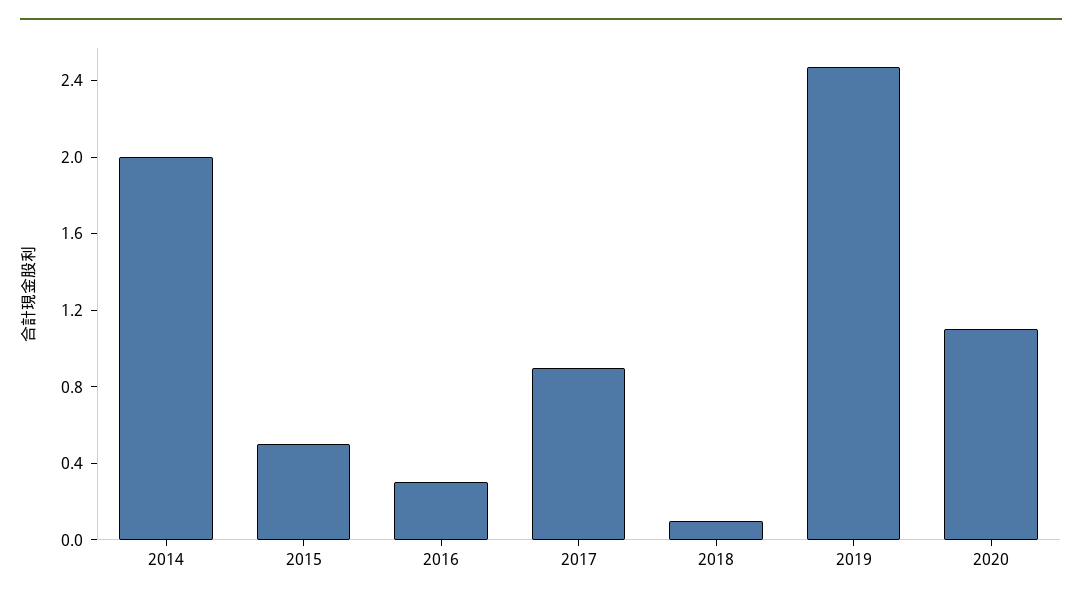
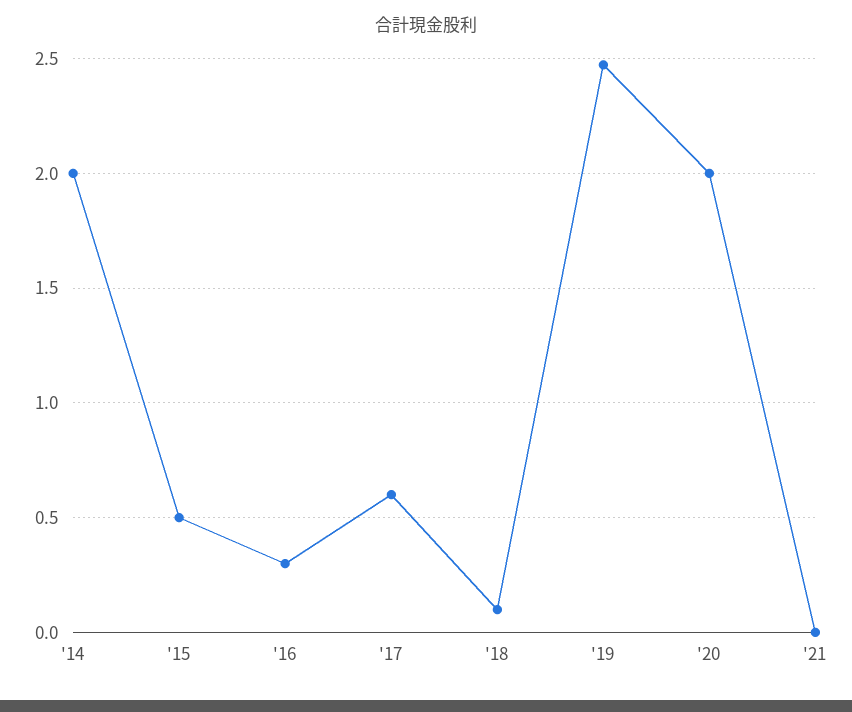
2017: 0.9 -> 0.6
2020: 1.1 -> 2
'21: none -> 0

